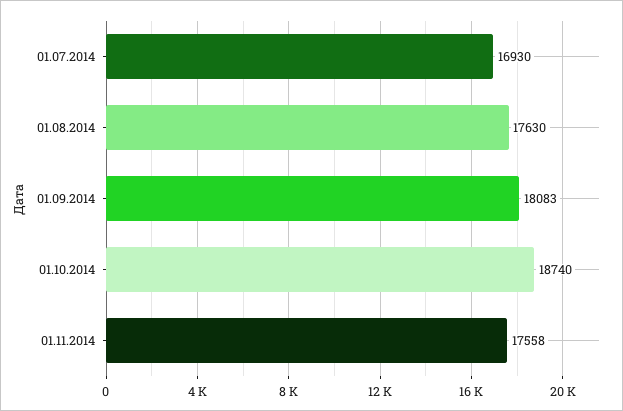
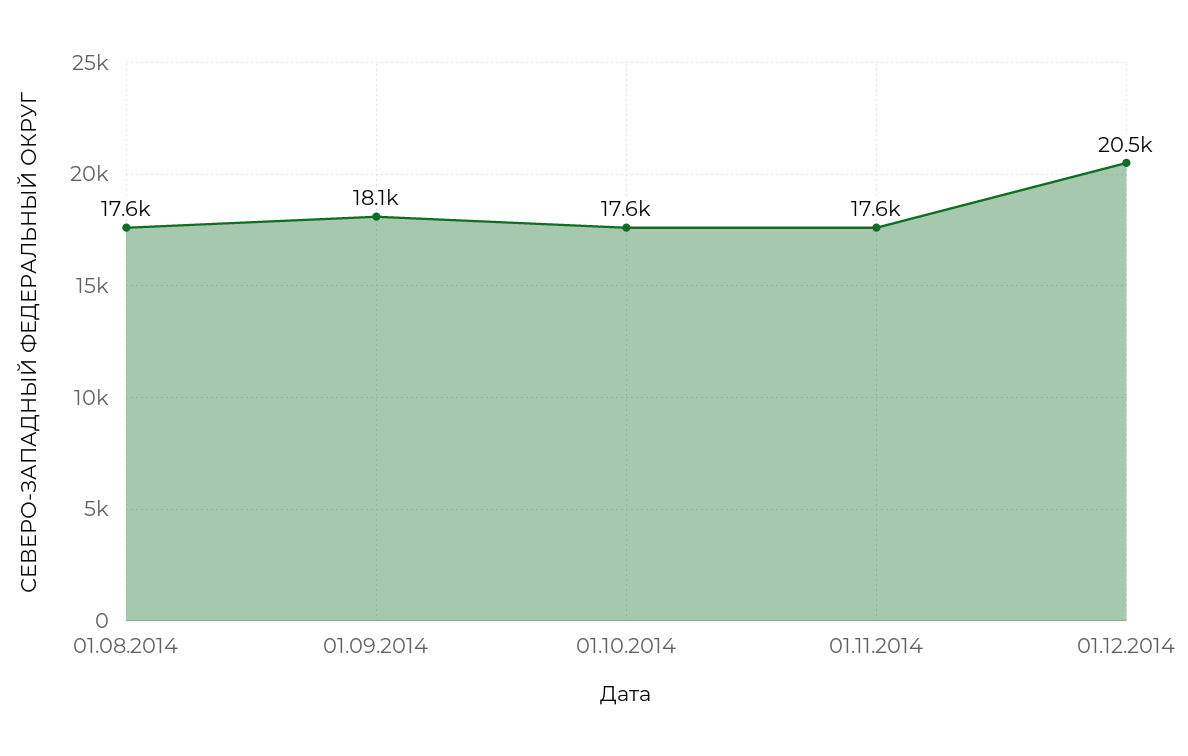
01.07.2014: 16930 -> none
01.10.2014: 18740 -> 17600
01.12.2014: none -> 20500

